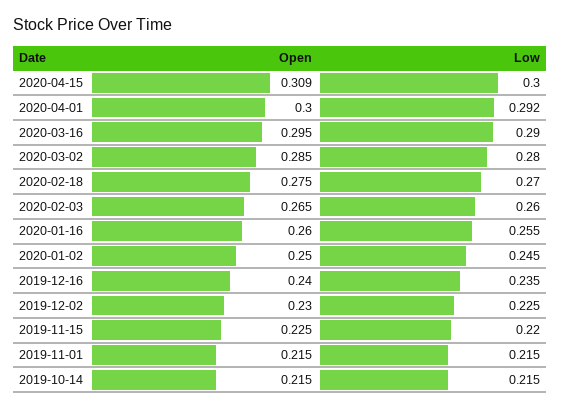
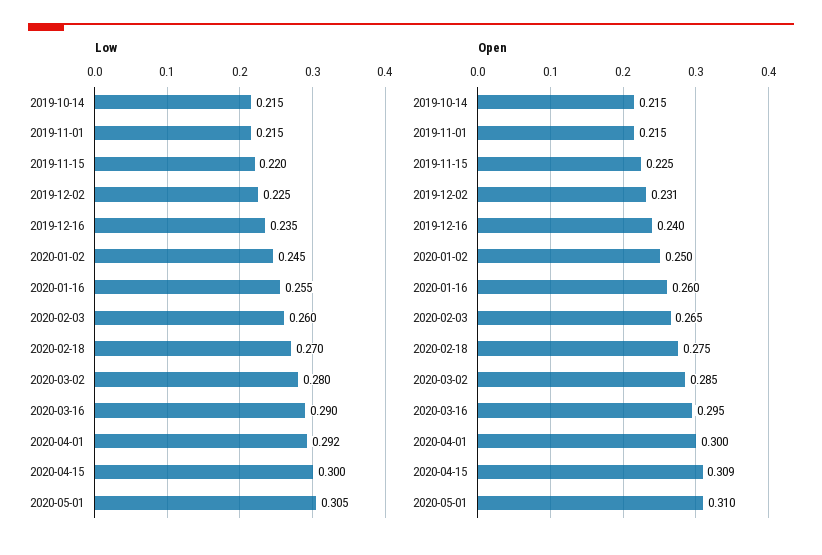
Open, 2019-12-02: 0.23 -> 0.231
Low, 2020-05-01: none -> 0.305
Open, 2020-05-01: none -> 0.31

